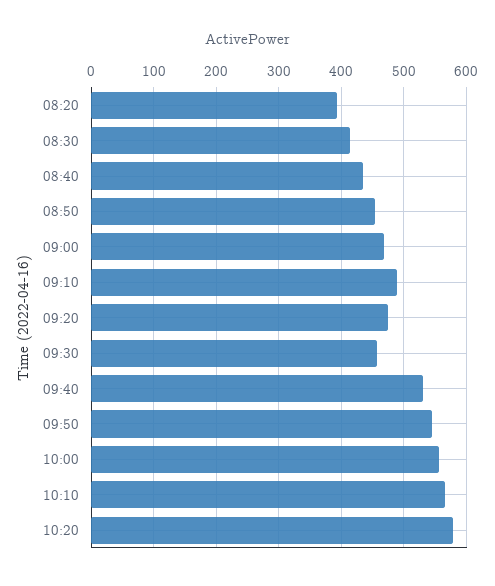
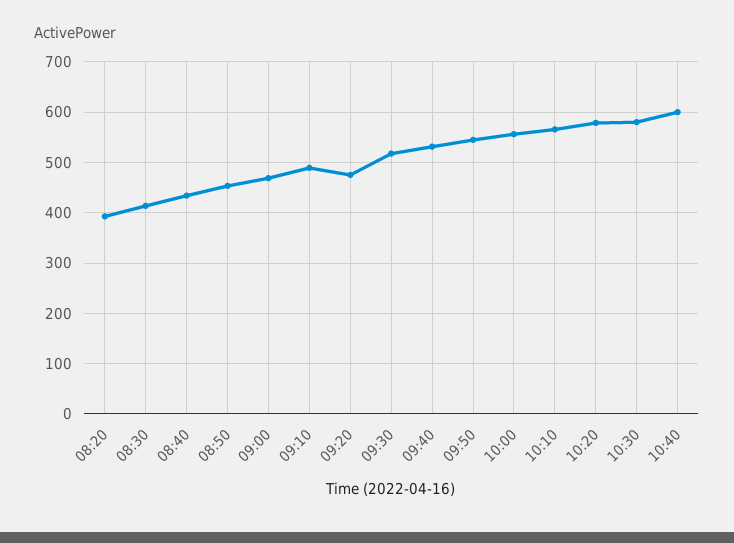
09:30: 460 -> 520
10:30: none -> 580
10:40: none -> 600

